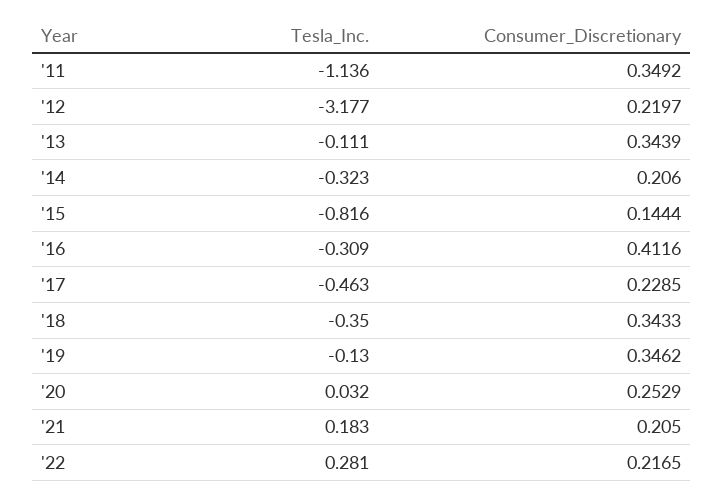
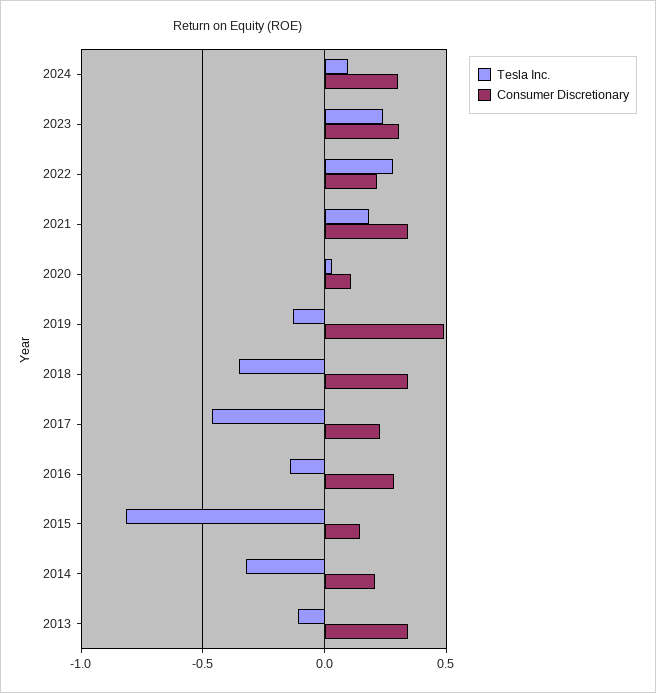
Tesla_Inc., '11: -1.136 -> none
Consumer_Discretionary, '11: 0.3492 -> none
Tesla_Inc., '12: -3.177 -> none
Consumer_Discretionary, '12: 0.2197 -> none
Tesla_Inc., '16: -0.309 -> -0.15
Consumer_Discretionary, '16: 0.4116 -> 0.3
Consumer_Discretionary, '19: 0.3462 -> 0.5
Consumer_Discretionary, '20: 0.2529 -> 0.1
Consumer_Discretionary, '21: 0.205 -> 0.35
Tesla_Inc., 2024: none -> 0.1
Consumer_Discretionary, 2024: none -> 0.3
Tesla_Inc., 2023: none -> 0.25
Consumer_Discretionary, 2023: none -> 0.3

